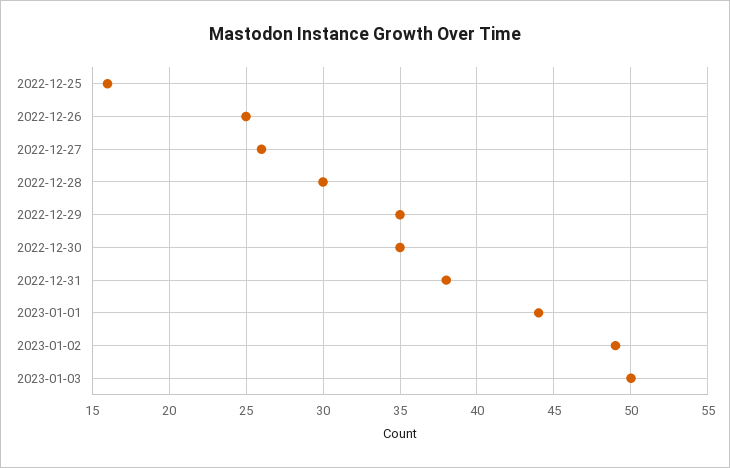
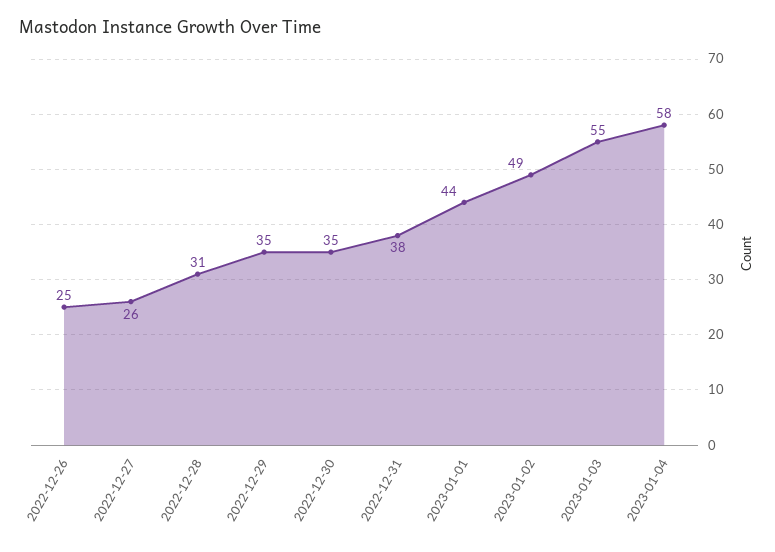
2022-12-25: 16 -> none
2022-12-28: 30 -> 31
2023-01-03: 50 -> 55
2023-01-04: none -> 58

